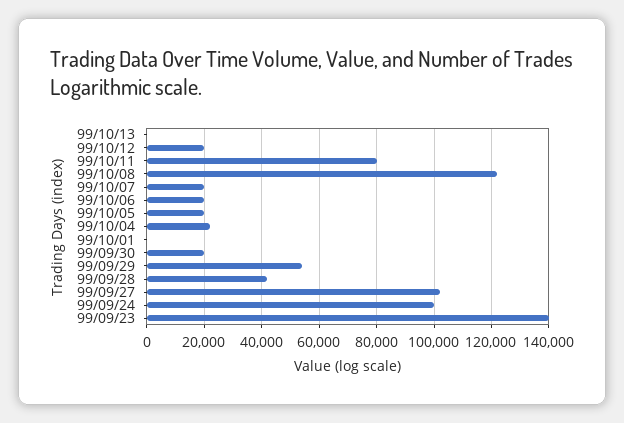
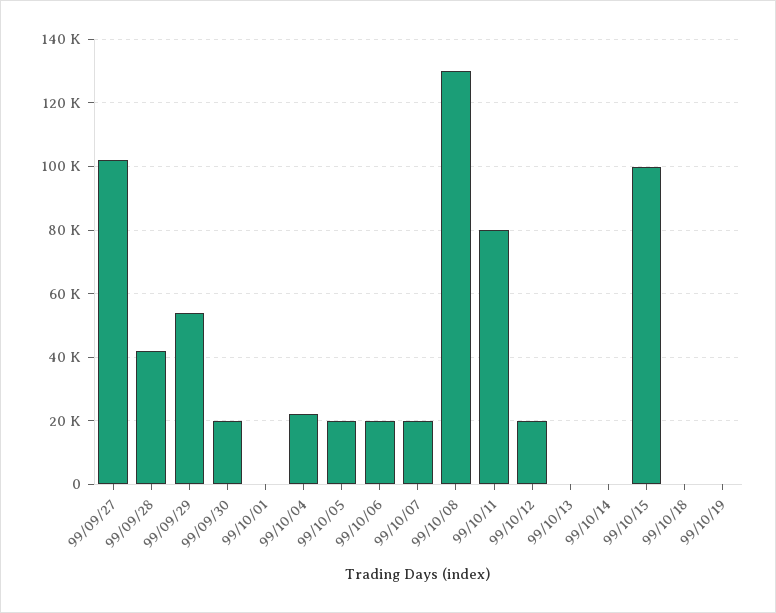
99/10/08: 122500 -> 130000
99/09/24: 100000 -> none
99/09/23: 140000 -> none
99/10/14: none -> 0
99/10/15: none -> 100000
99/10/18: none -> 0
99/10/19: none -> 0

